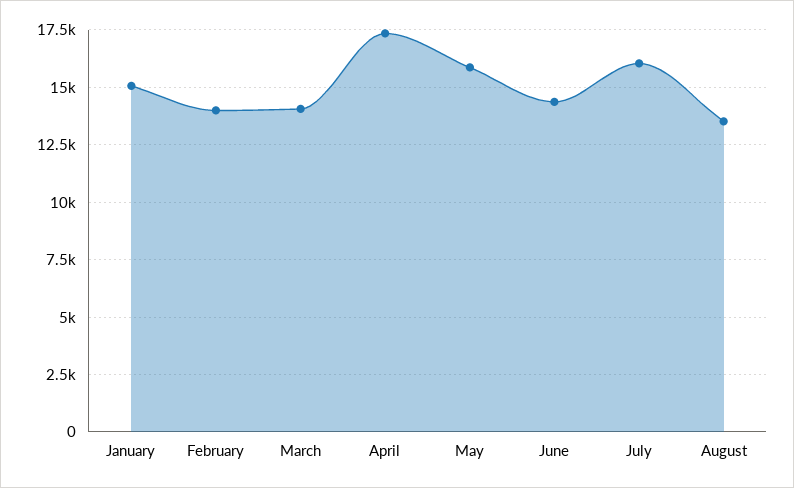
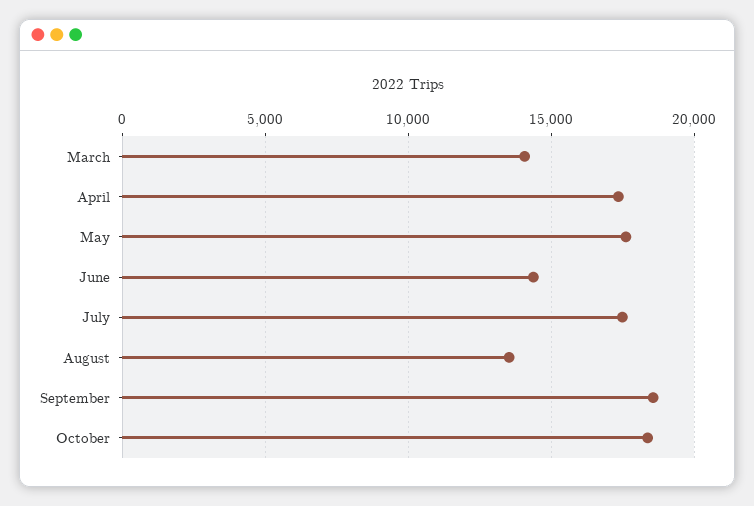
January: 15000 -> none
February: 14000 -> none
May: 16000 -> 17500
July: 16000 -> 17500
September: none -> 18500
October: none -> 18500

